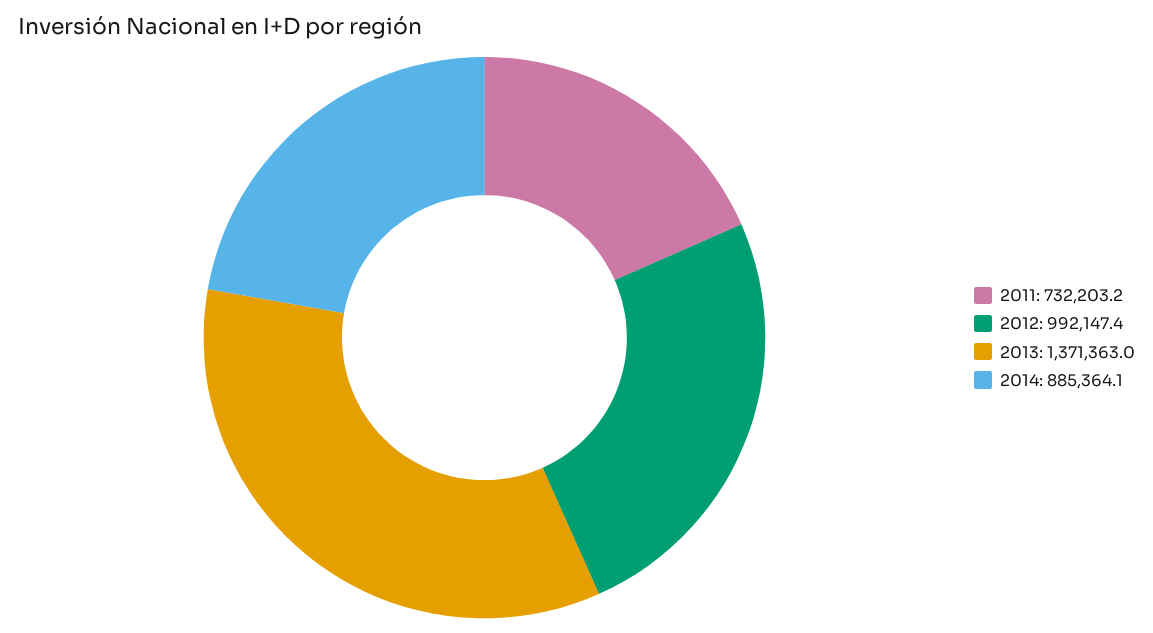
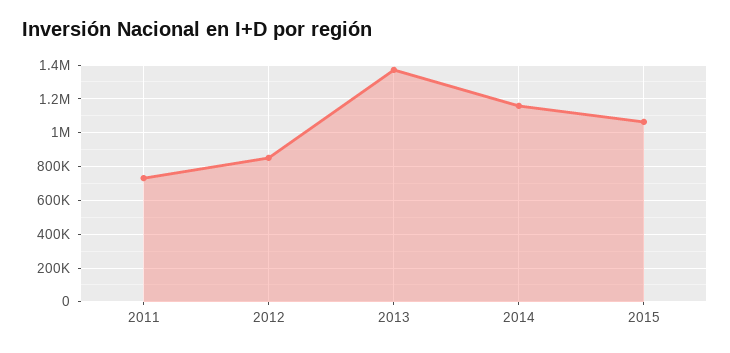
2012: 992147.4 -> 850000
2014: 885364.1 -> 1150000
2015: none -> 1050000

